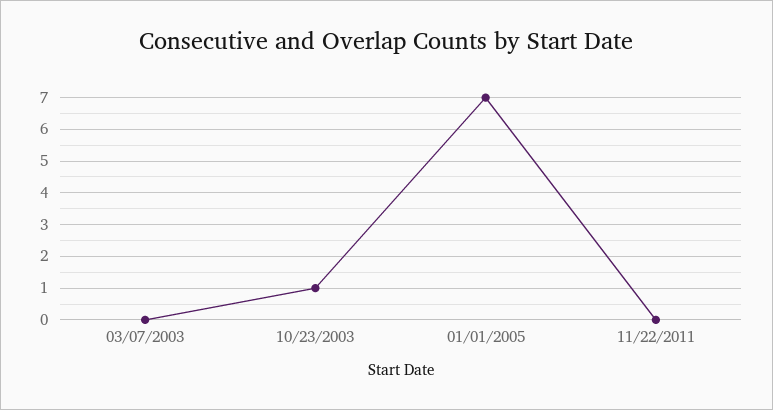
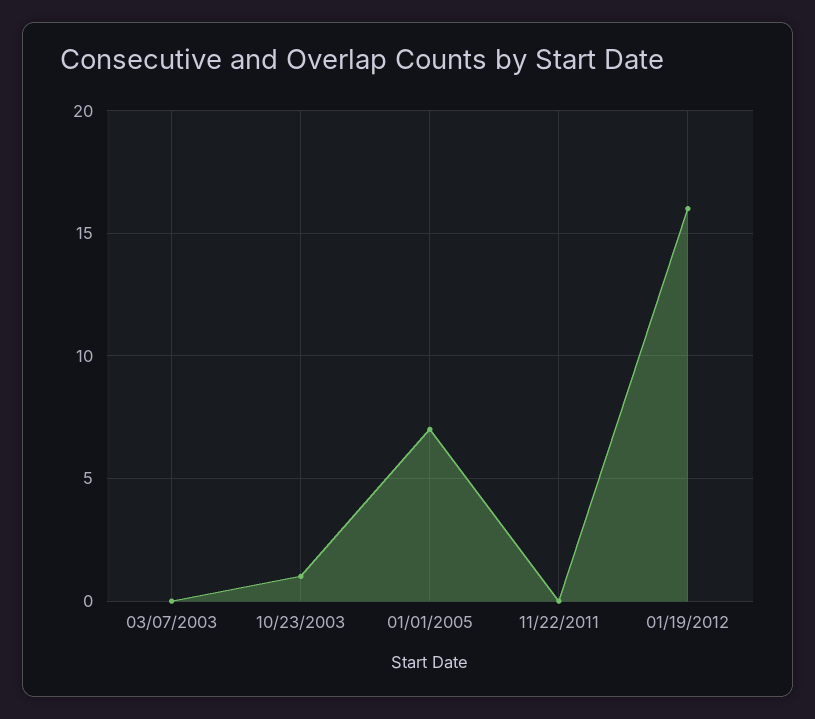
01/19/2012: none -> 16

